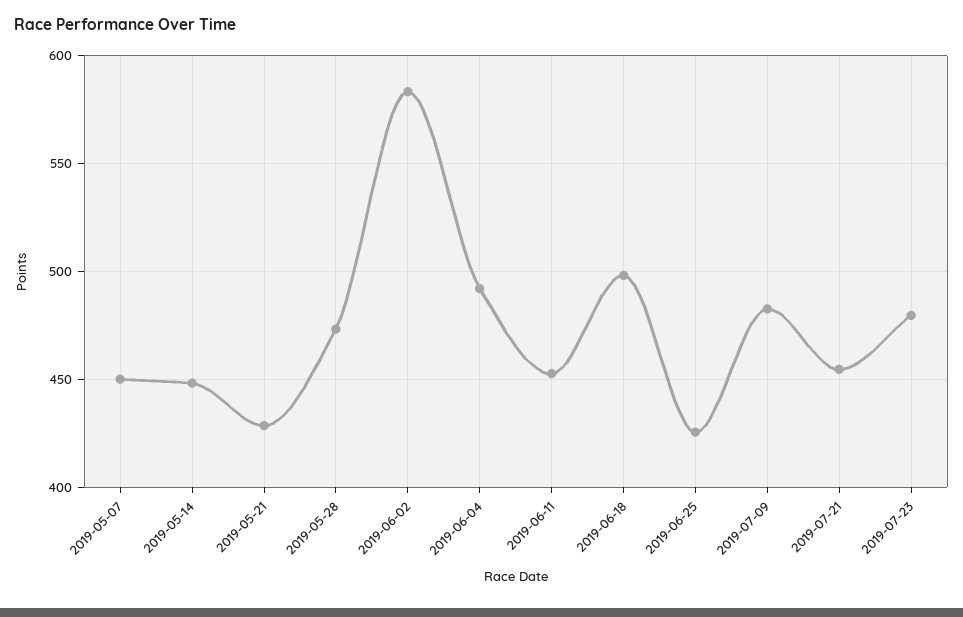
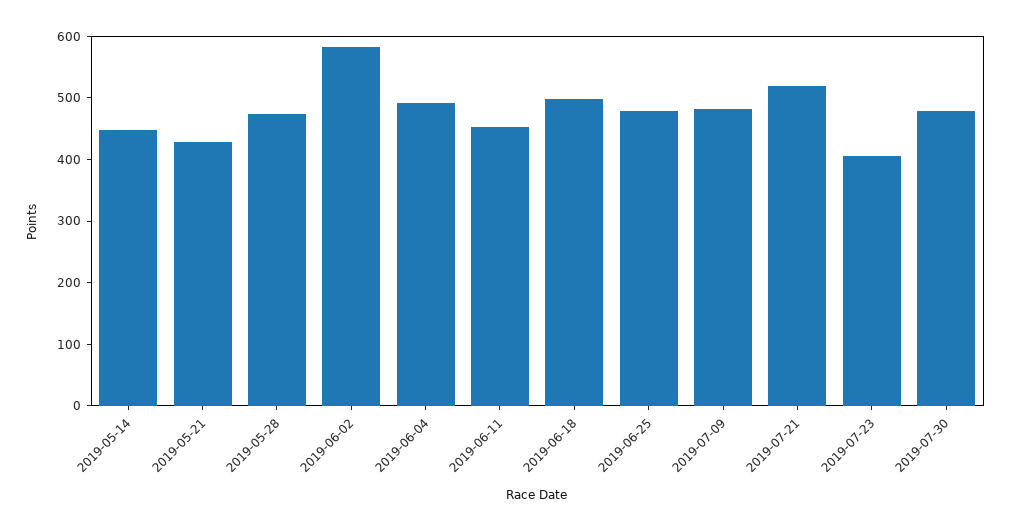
2019-05-07: 450 -> none
2019-06-25: 425 -> 480
2019-07-21: 455 -> 520
2019-07-23: 480 -> 400
2019-07-30: none -> 480

